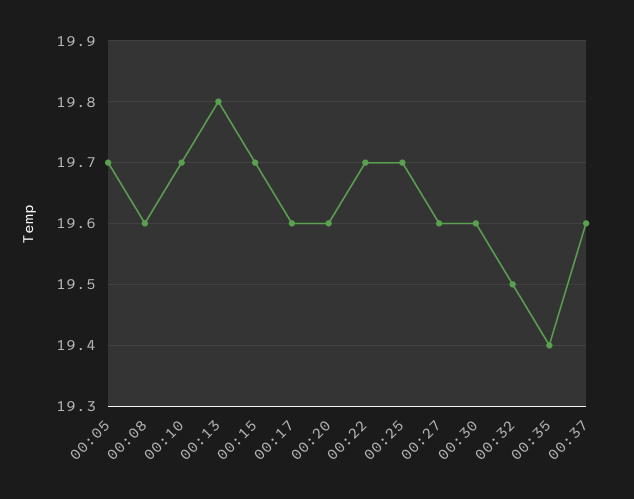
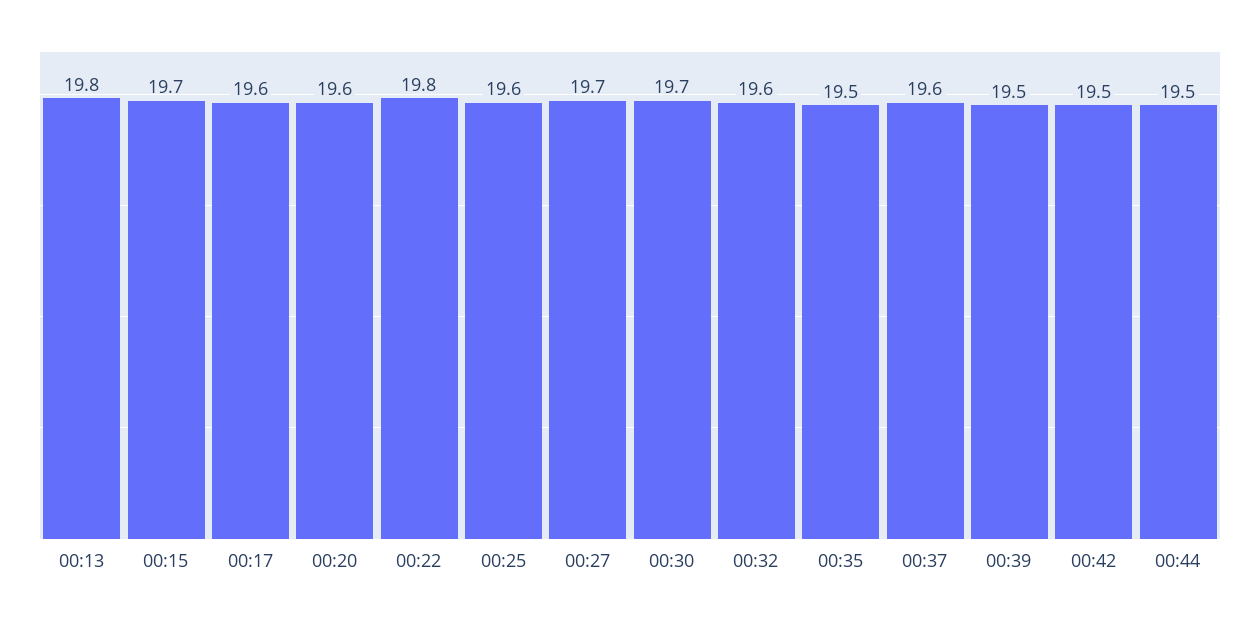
00:05: 19.7 -> none
00:08: 19.6 -> none
00:10: 19.7 -> none
00:22: 19.7 -> 19.8
00:25: 19.7 -> 19.6
00:27: 19.6 -> 19.7
00:30: 19.6 -> 19.7
00:32: 19.5 -> 19.6
00:35: 19.4 -> 19.5
00:39: none -> 19.5
00:42: none -> 19.5
00:44: none -> 19.5

